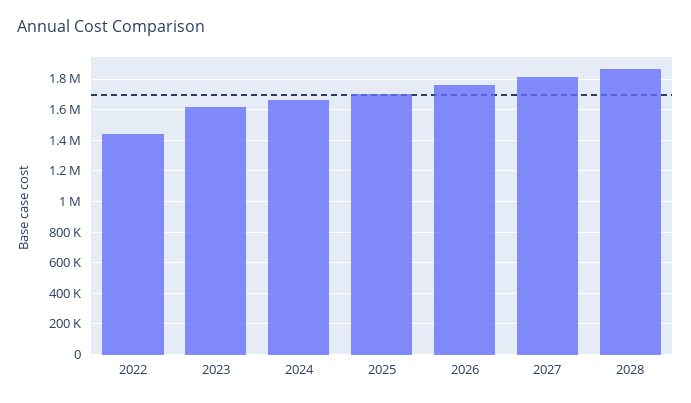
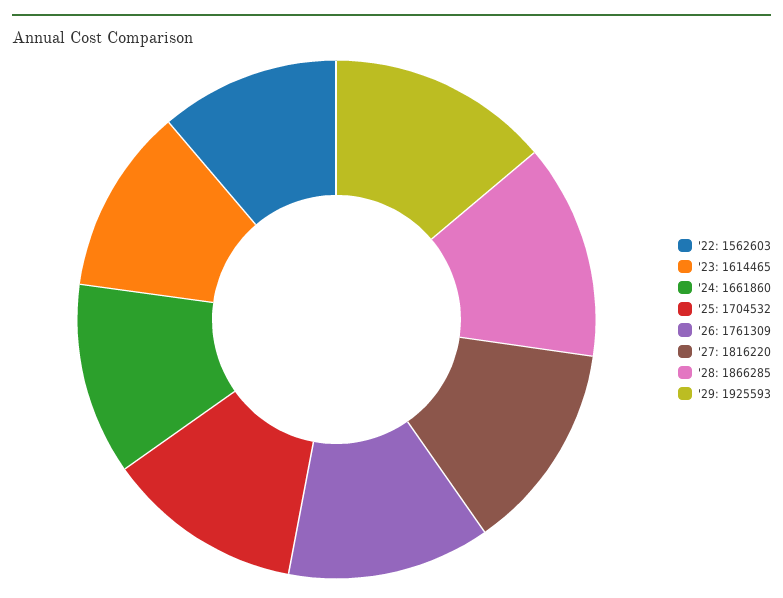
2022: 1450000 -> 1562603
'29: none -> 1925593

